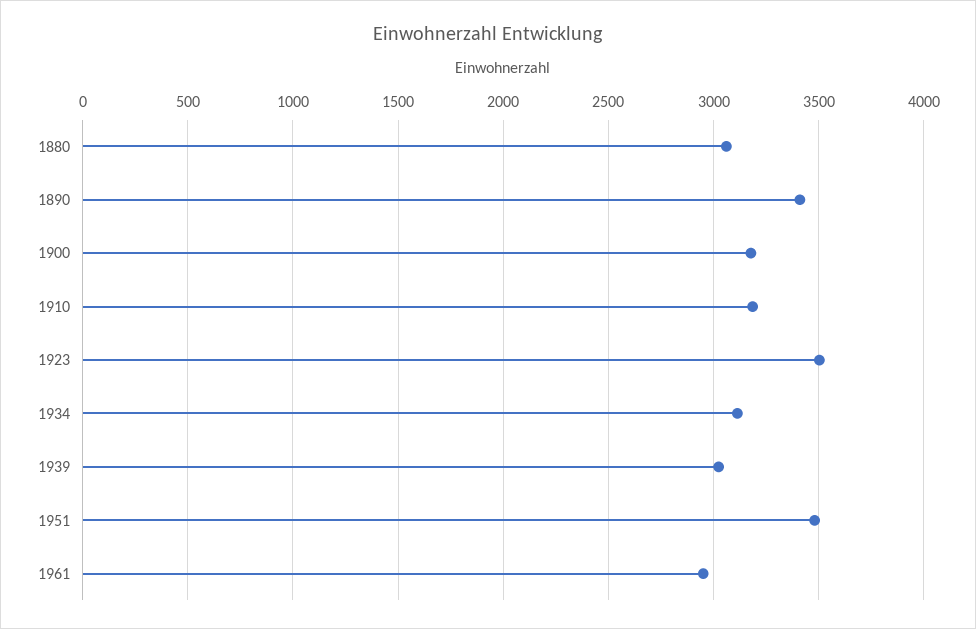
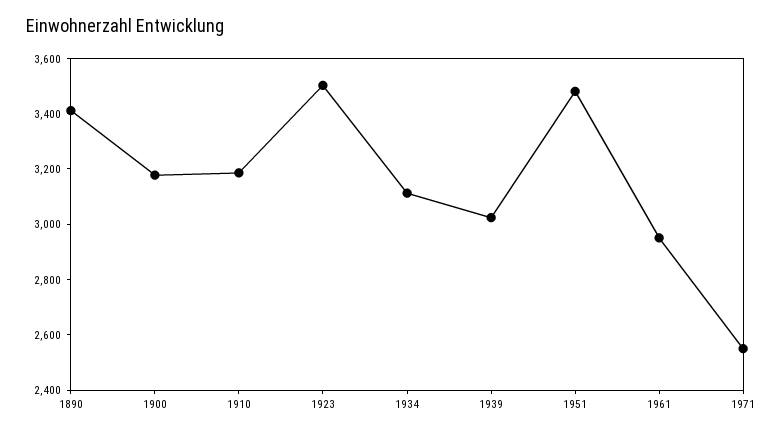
1880: 3050 -> none
1971: none -> 2550

